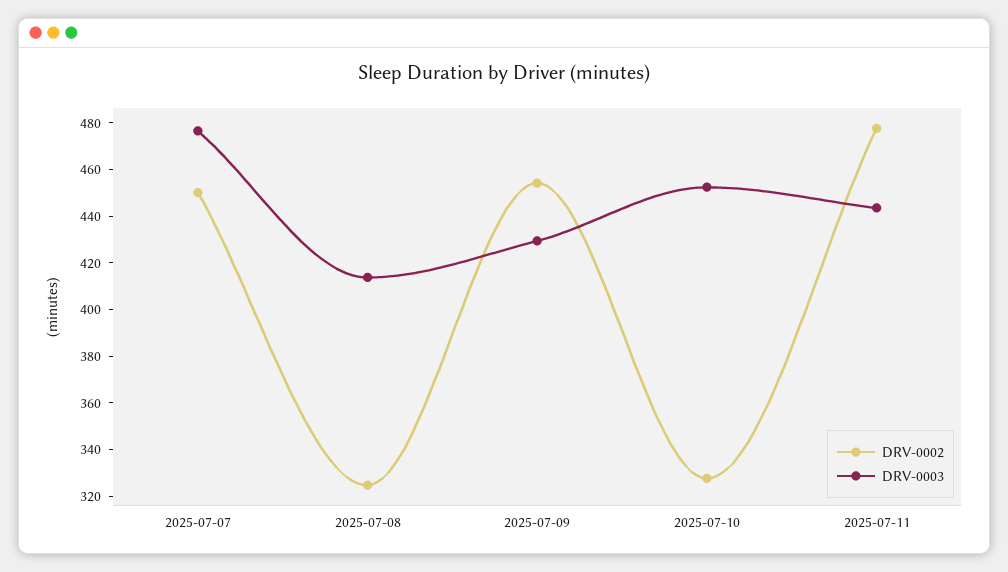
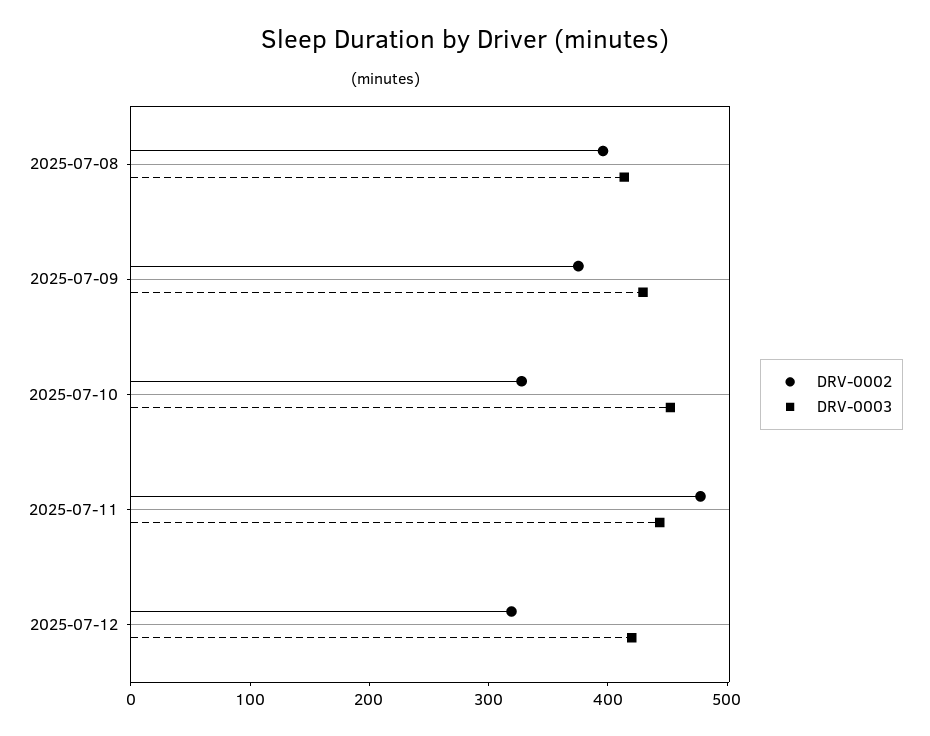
DRV-0002, 2025-07-07: 450 -> none
DRV-0003, 2025-07-07: 475 -> none
DRV-0002, 2025-07-08: 325 -> 400
DRV-0002, 2025-07-09: 455 -> 380
DRV-0002, 2025-07-12: none -> 320
DRV-0003, 2025-07-12: none -> 420

